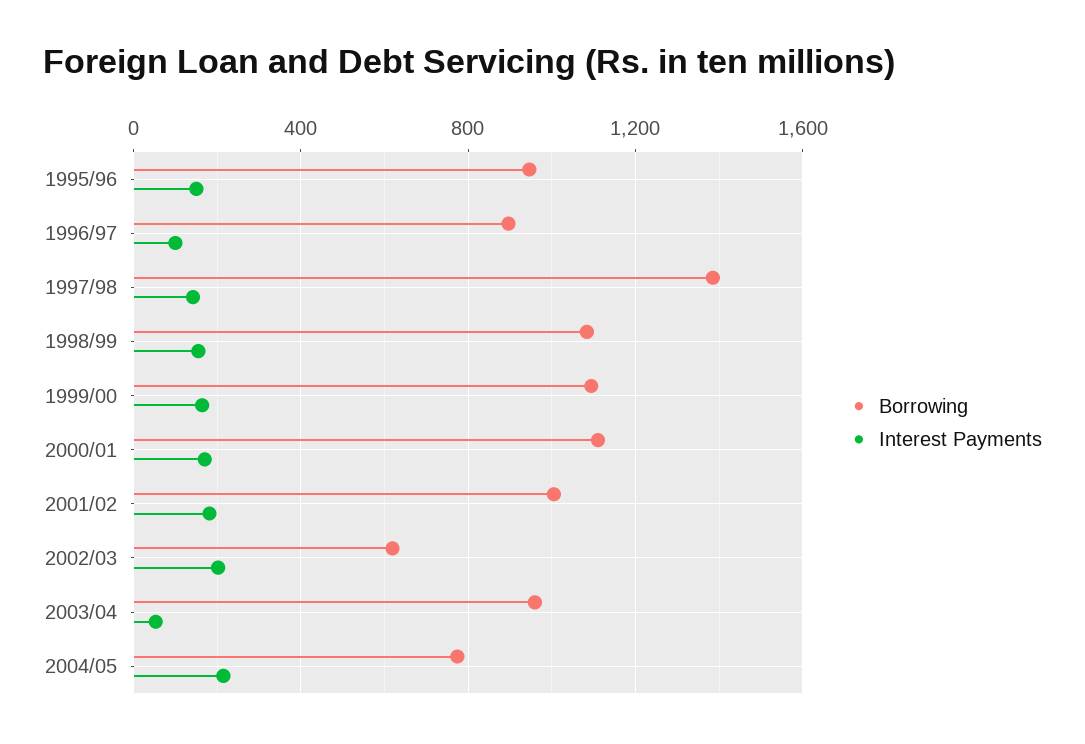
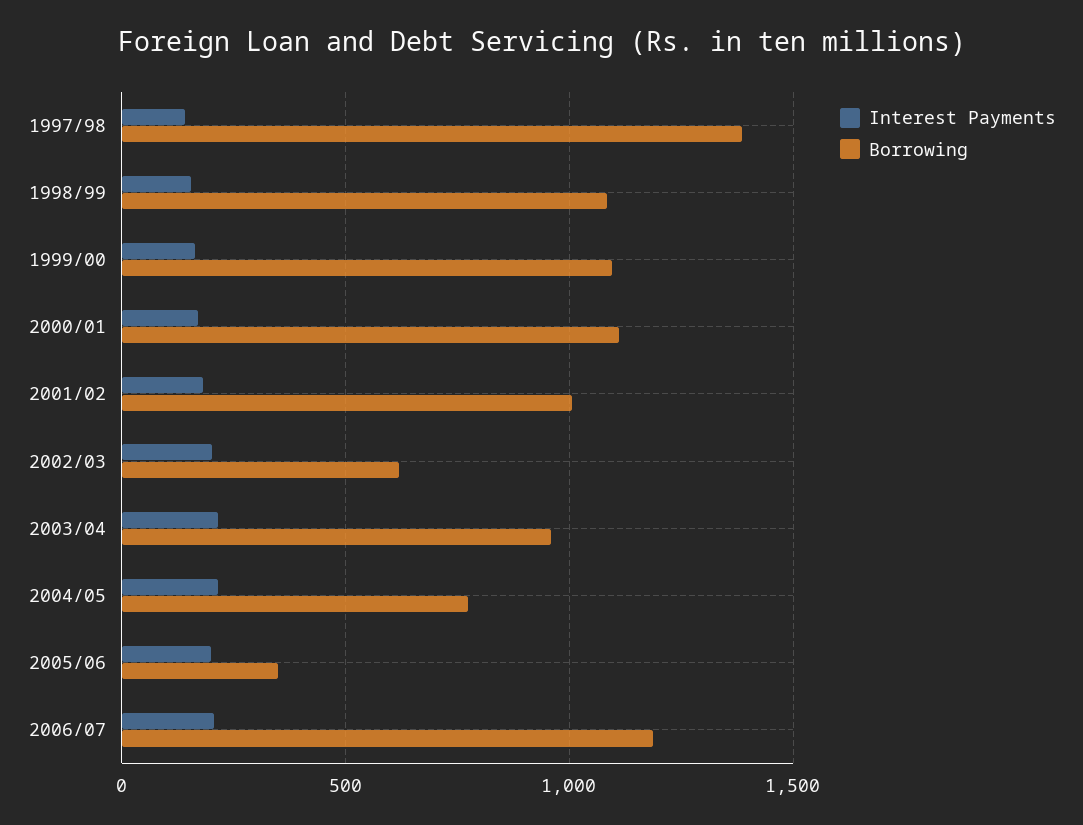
Borrowing, 1995/96: 950 -> none
Interest Payments, 1995/96: 150 -> none
Borrowing, 1996/97: 900 -> none
Interest Payments, 1996/97: 100 -> none
Interest Payments, 2003/04: 50 -> 200
Interest Payments, 2005/06: none -> 200
Borrowing, 2005/06: none -> 350
Interest Payments, 2006/07: none -> 200
Borrowing, 2006/07: none -> 1200

